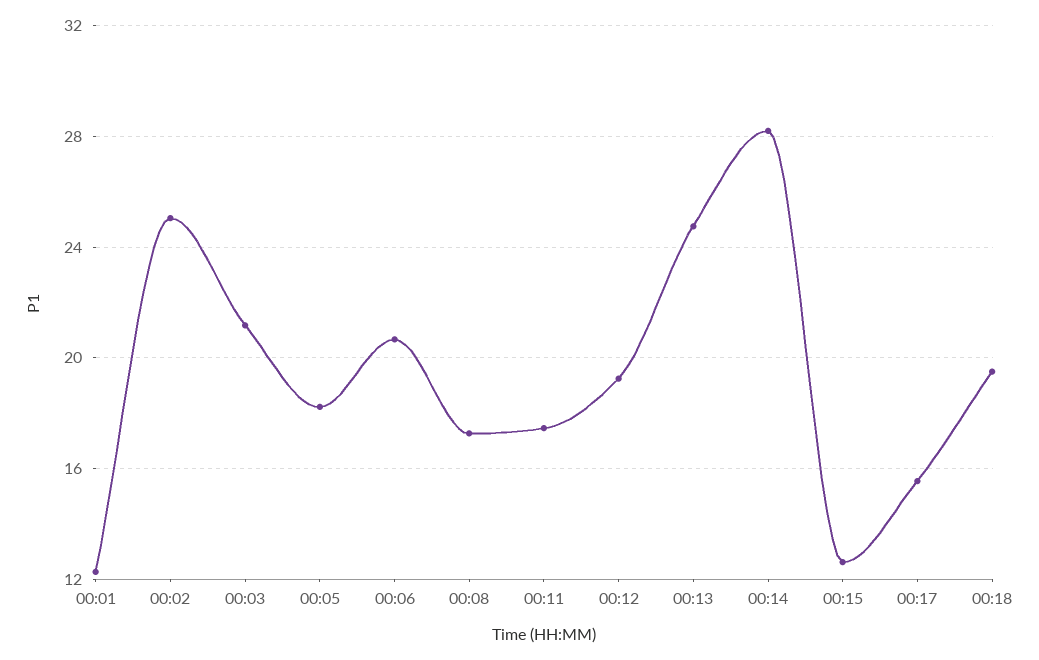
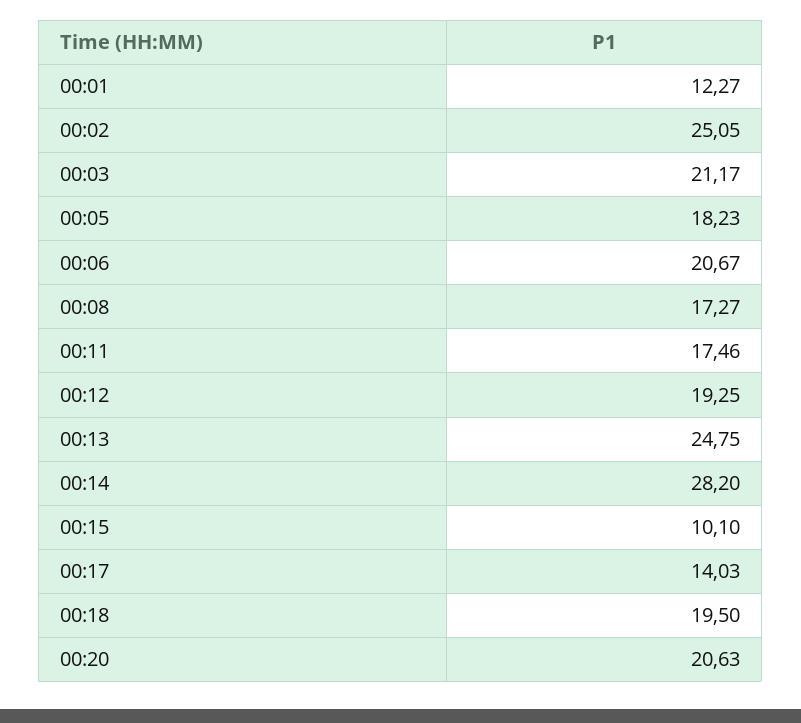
00:15: 12.5 -> 10.1
00:17: 15.5 -> 14.03
00:20: none -> 20.63

